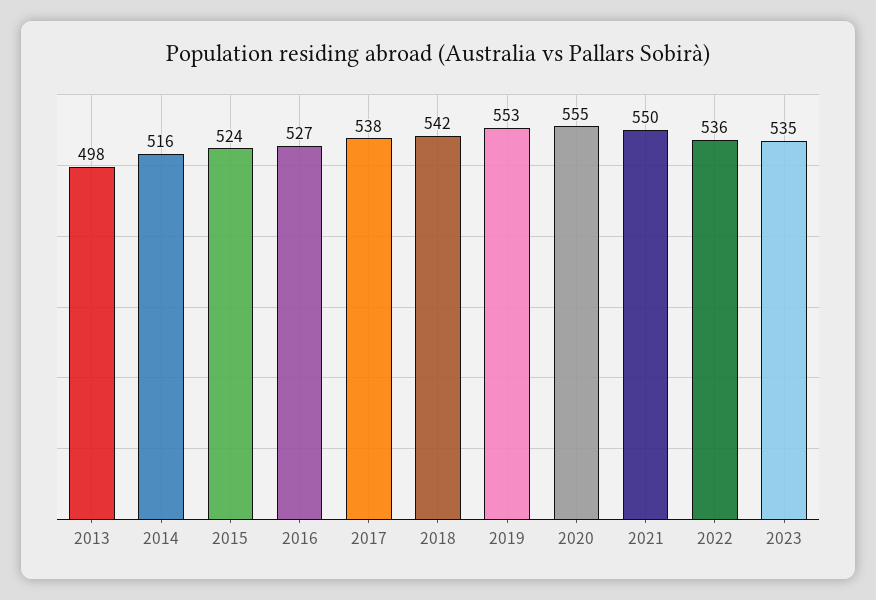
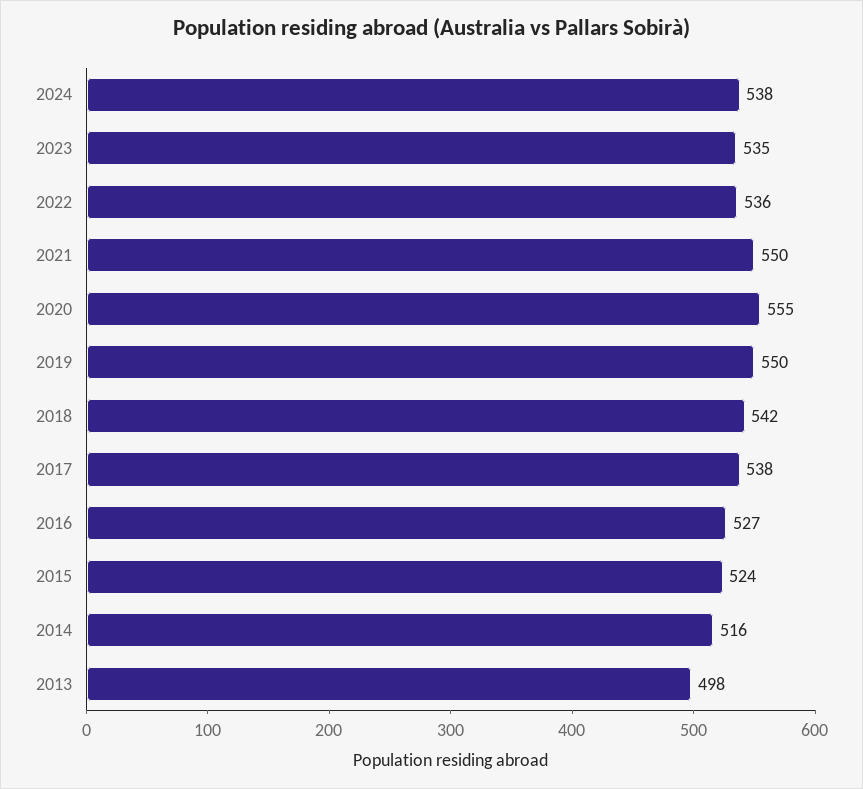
2019: 553 -> 550
2024: none -> 538

